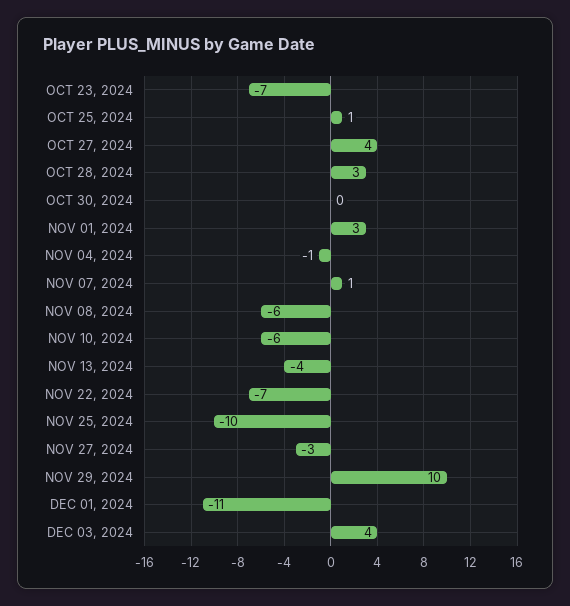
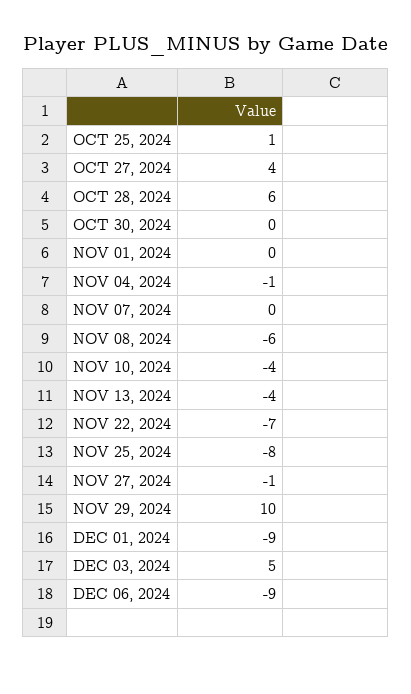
OCT 23, 2024: -7 -> none
OCT 28, 2024: 3 -> 6
NOV 01, 2024: 3 -> 0
NOV 07, 2024: 1 -> 0
NOV 10, 2024: -6 -> -4
NOV 25, 2024: -10 -> -8
NOV 27, 2024: -3 -> -1
DEC 01, 2024: -11 -> -9
DEC 03, 2024: 4 -> 5
DEC 06, 2024: none -> -9

